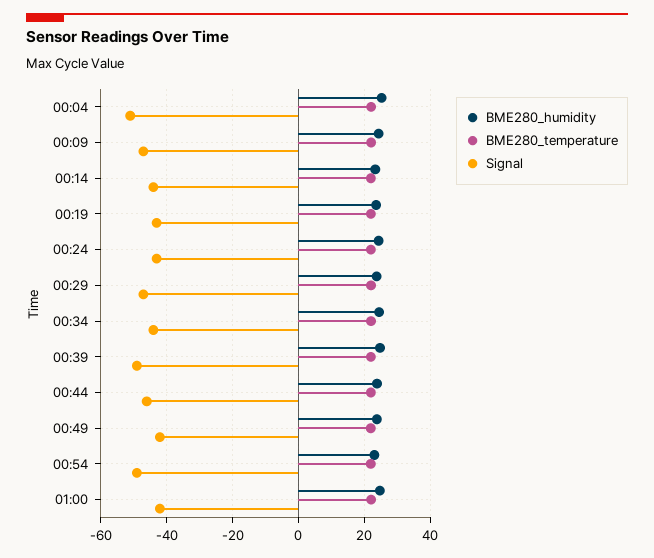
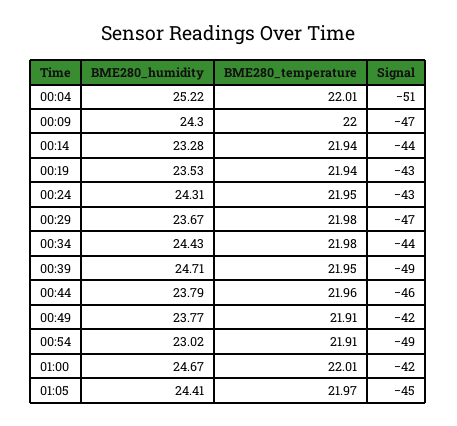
BME280_humidity, 01:05: none -> 24.41
BME280_temperature, 01:05: none -> 21.97
Signal, 01:05: none -> -45

